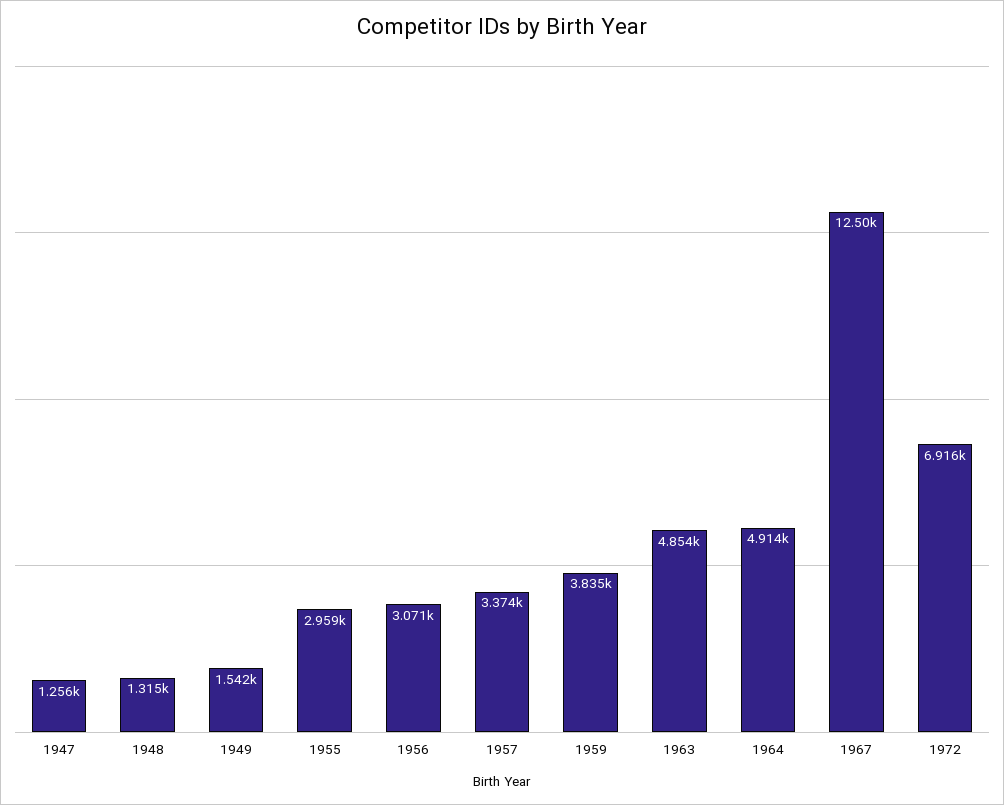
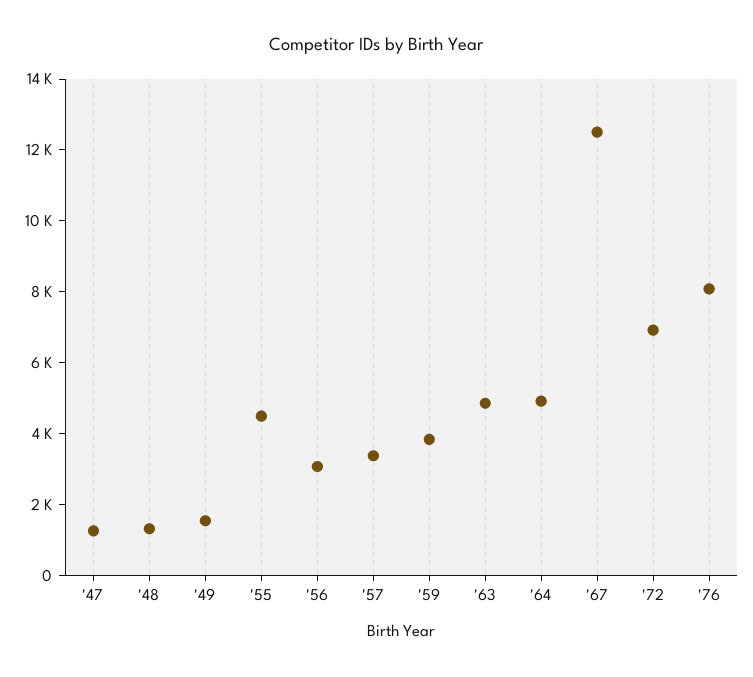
1955: 2959 -> 4500
'76: none -> 8000

